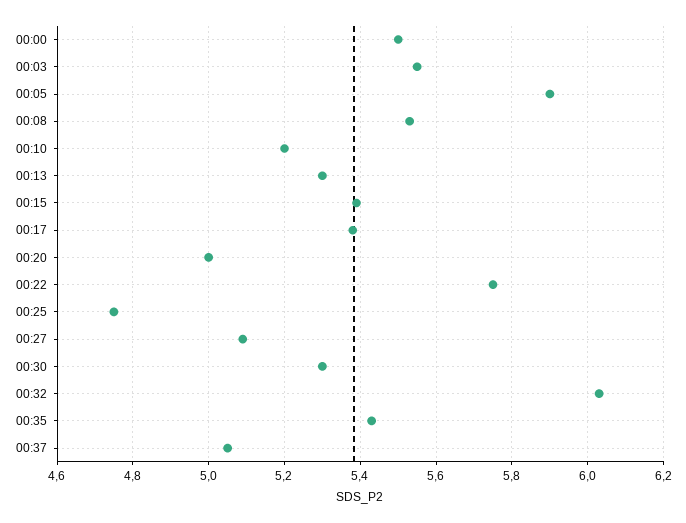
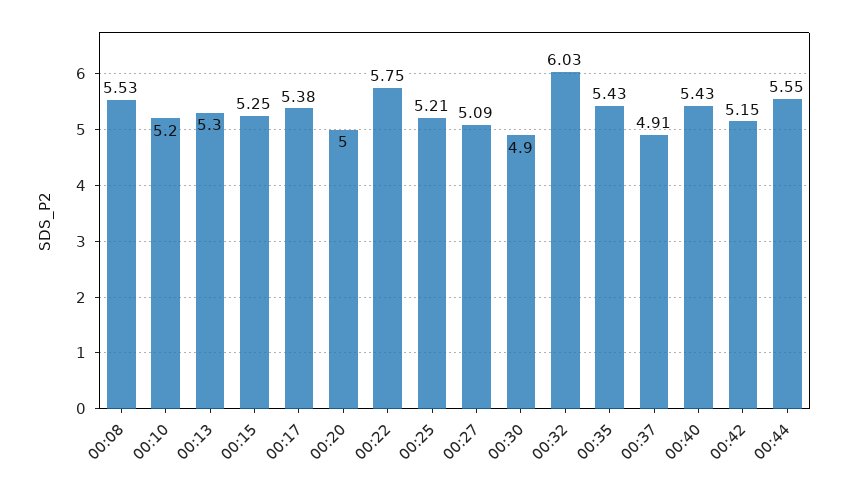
00:00: 5.5 -> none
00:03: 5.55 -> none
00:05: 5.9 -> none
00:15: 5.4 -> 5.25
00:25: 4.75 -> 5.21
00:30: 5.3 -> 4.9
00:37: 5.05 -> 4.91
00:40: none -> 5.43
00:42: none -> 5.15
00:44: none -> 5.55

